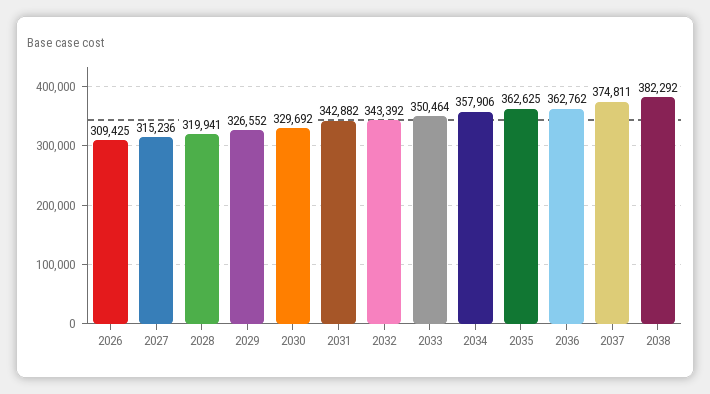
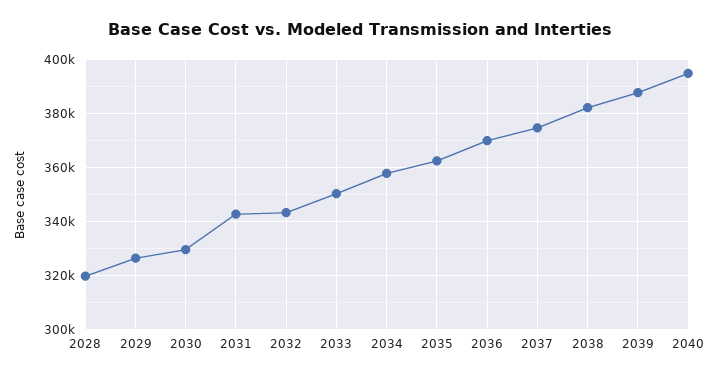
2026: 309425 -> none
2027: 315236 -> none
2036: 362762 -> 370000
2039: none -> 387500
2040: none -> 395000

